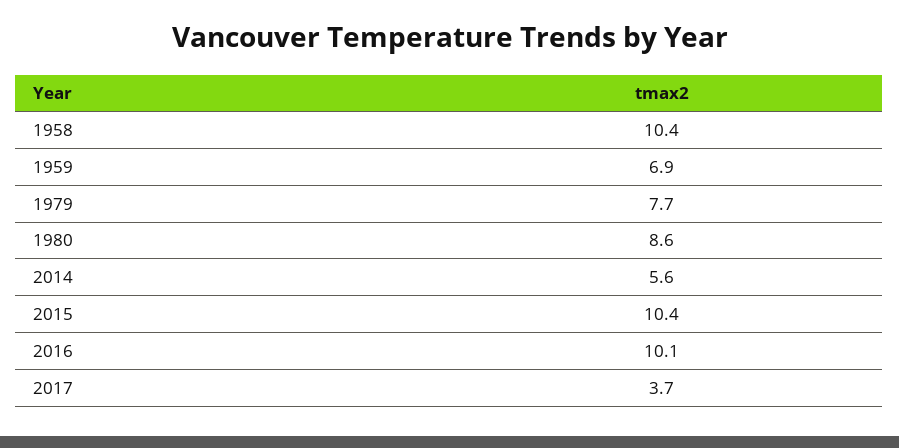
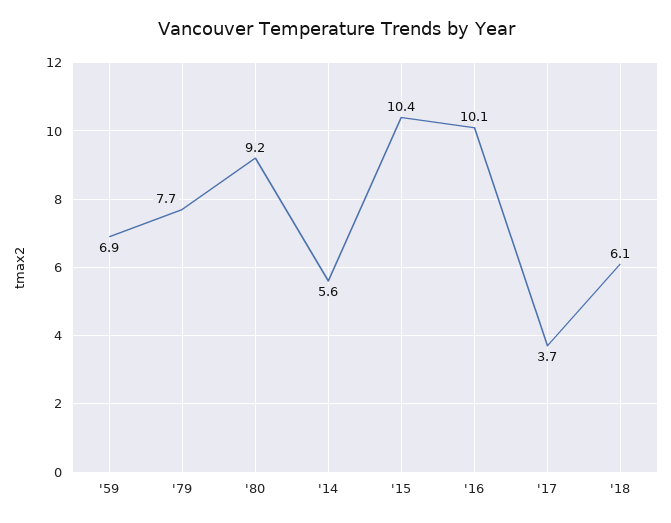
1958: 10.4 -> none
1980: 8.6 -> 9.2
'18: none -> 6.1

